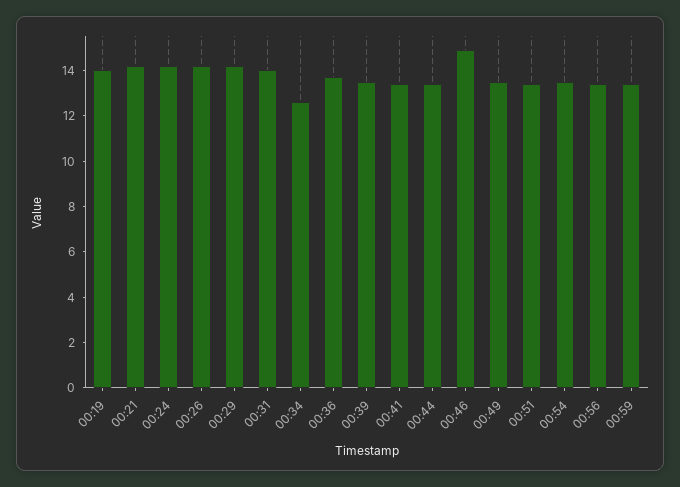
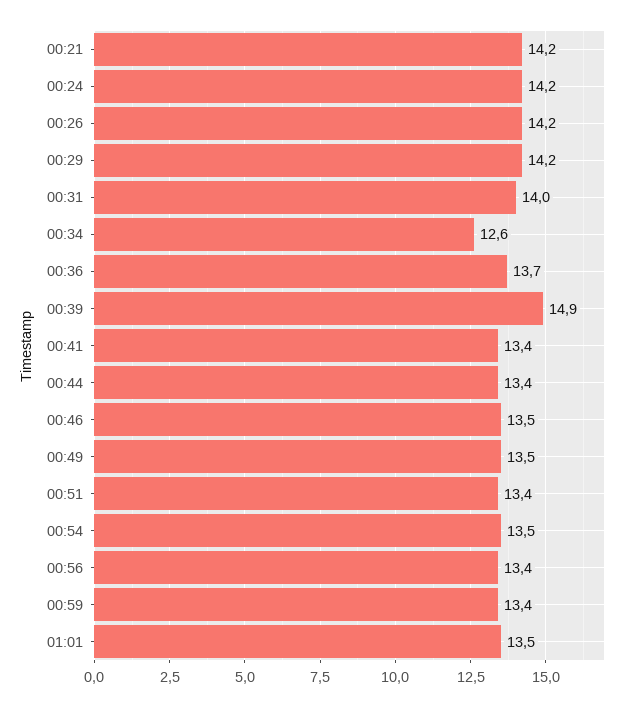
00:19: 14 -> none
00:39: 13.5 -> 14.9
00:46: 15 -> 13.5
01:01: none -> 13.5

